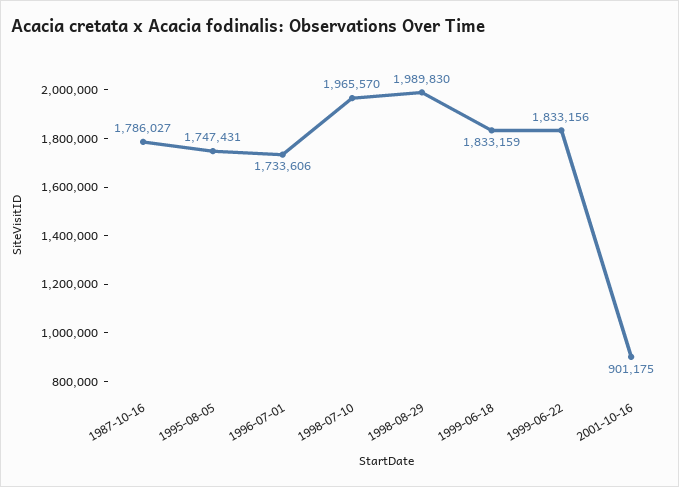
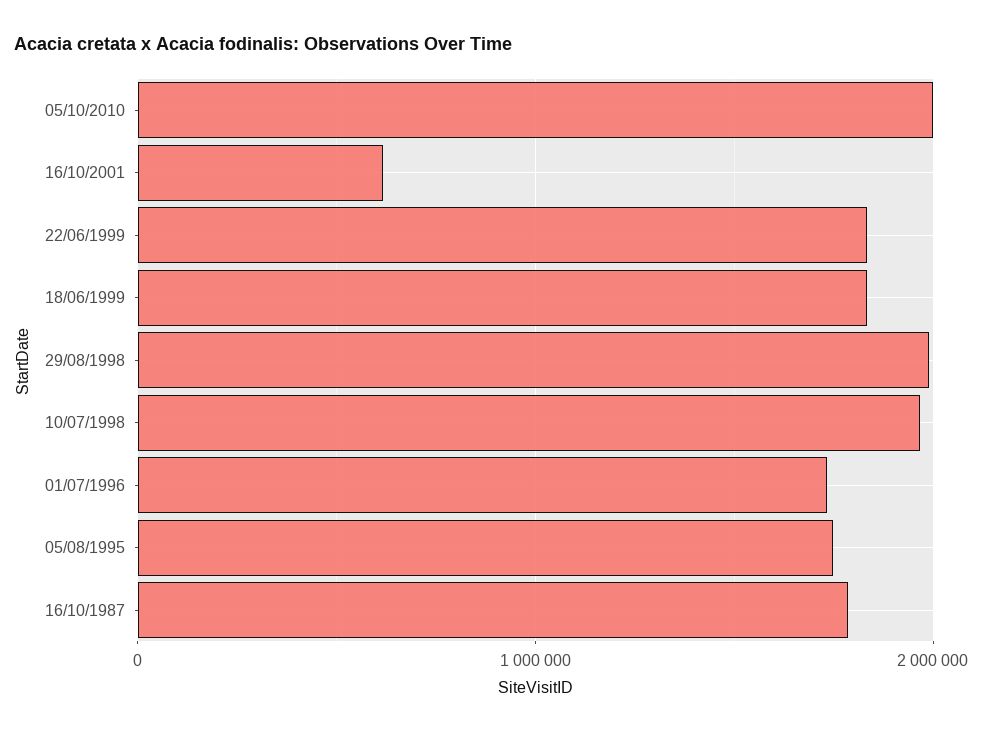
2001-10-16: 901175 -> 600000
05/10/2010: none -> 2000000

